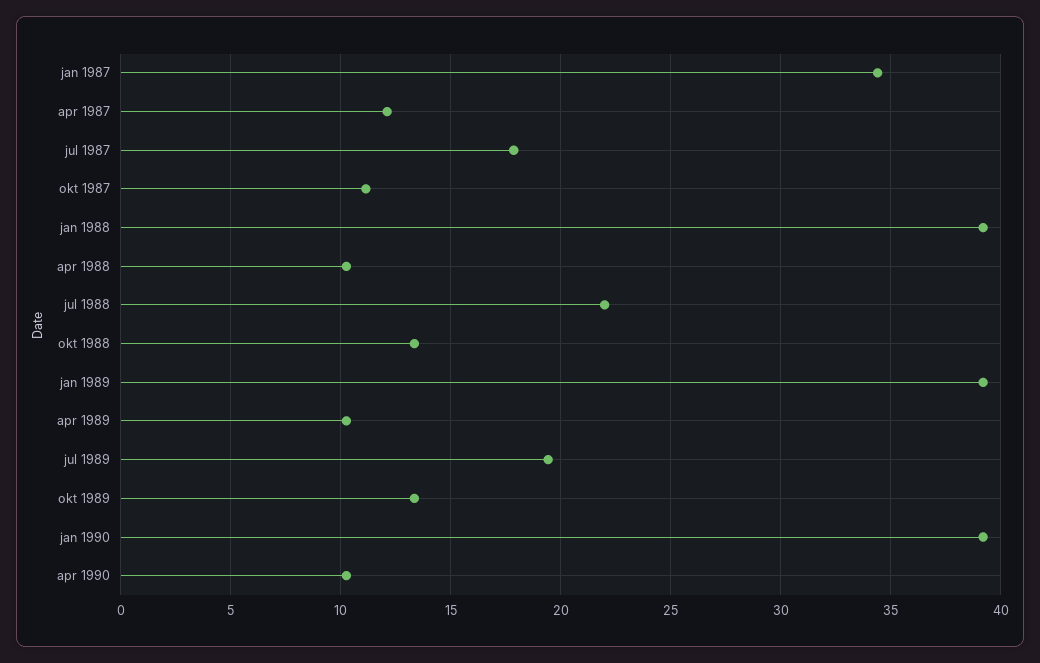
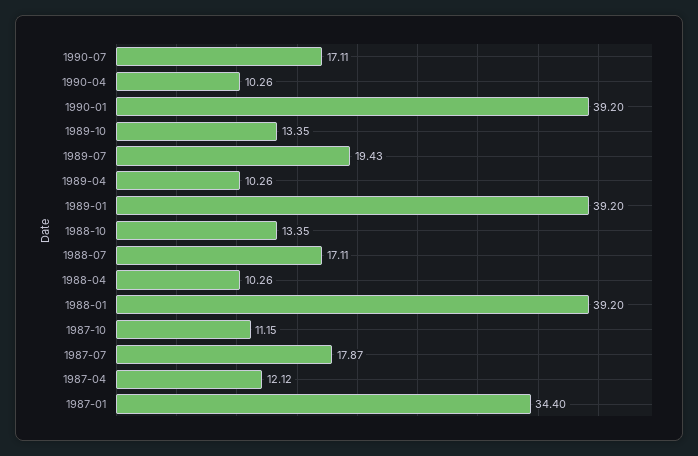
jul 1988: 22 -> 17.11
1990-07: none -> 17.11

